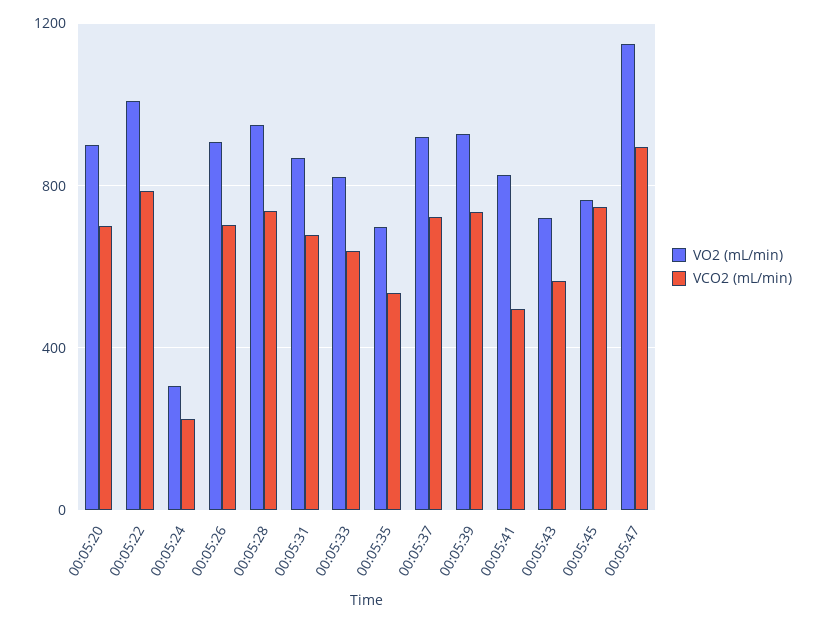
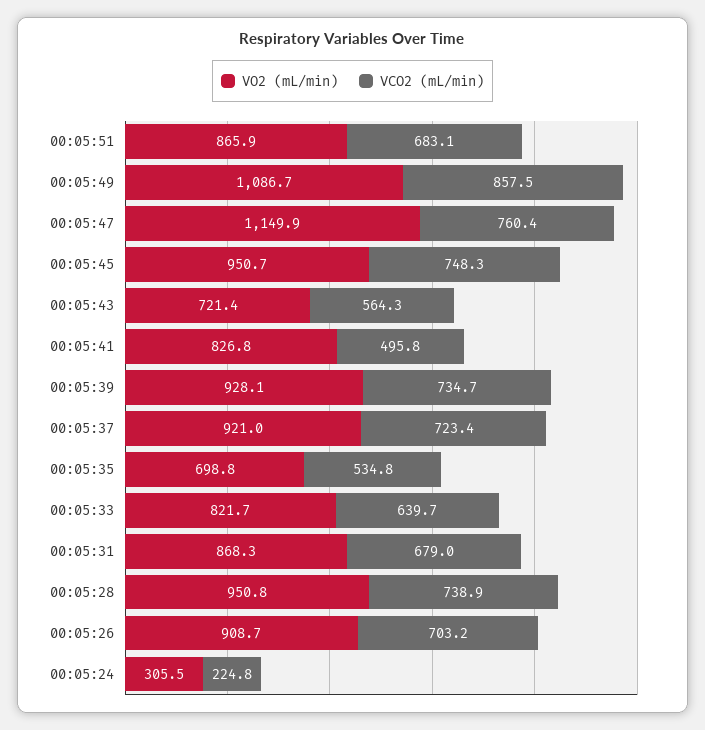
VO2 (mL/min), 00:05:20: 900 -> none
VCO2 (mL/min), 00:05:20: 700 -> none
VO2 (mL/min), 00:05:22: 1000 -> none
VCO2 (mL/min), 00:05:22: 800 -> none
VO2 (mL/min), 00:05:45: 750 -> 950.7
VCO2 (mL/min), 00:05:47: 900 -> 760.4
VO2 (mL/min), 00:05:51: none -> 865.9
VCO2 (mL/min), 00:05:51: none -> 683.1
VO2 (mL/min), 00:05:49: none -> 1086.7
VCO2 (mL/min), 00:05:49: none -> 857.5

